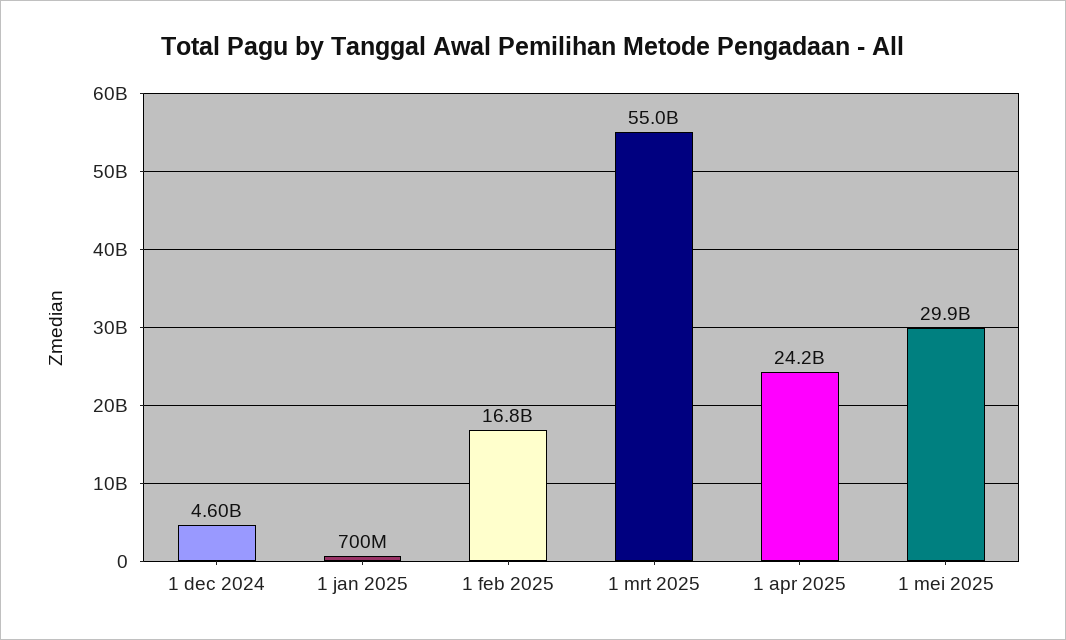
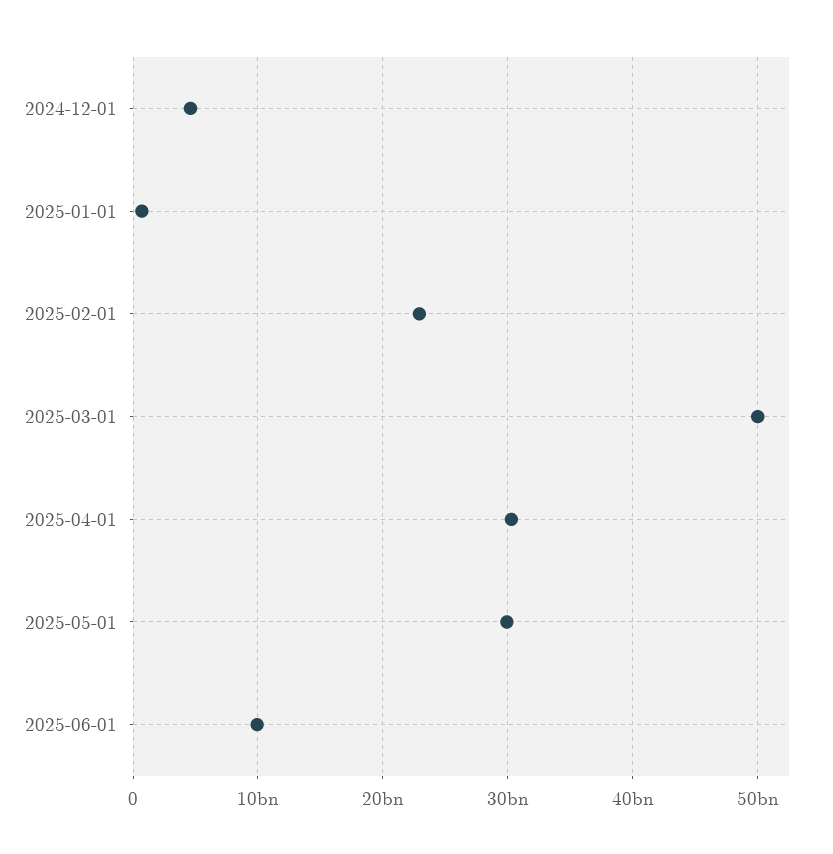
1 feb 2025: 16800000000 -> 23000000000
1 mrt 2025: 55000000000 -> 50000000000
1 apr 2025: 24200000000 -> 30000000000
2025-06-01: none -> 10000000000

